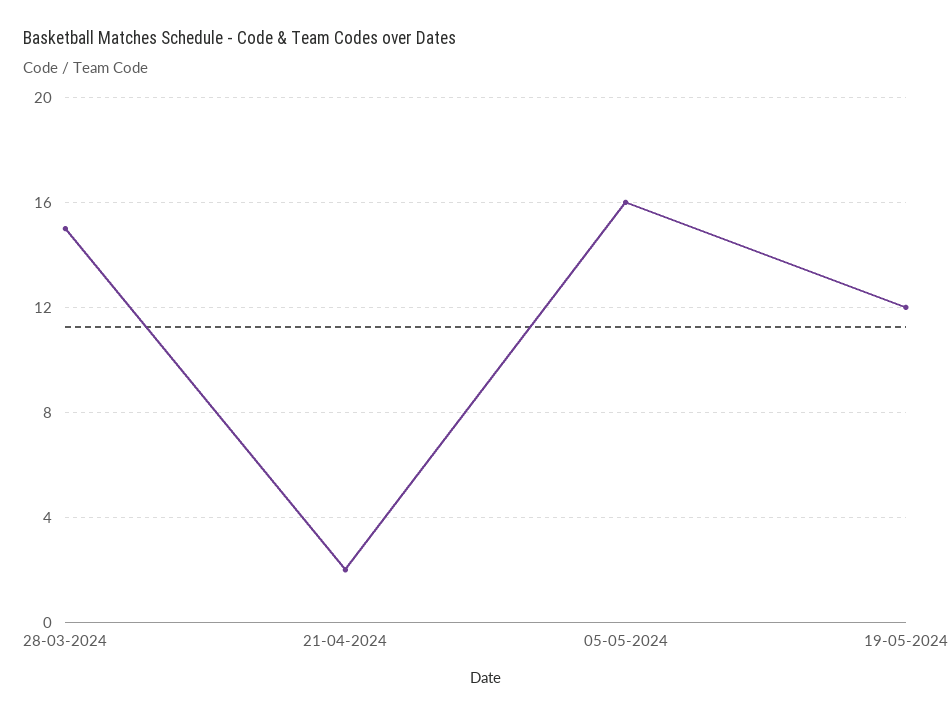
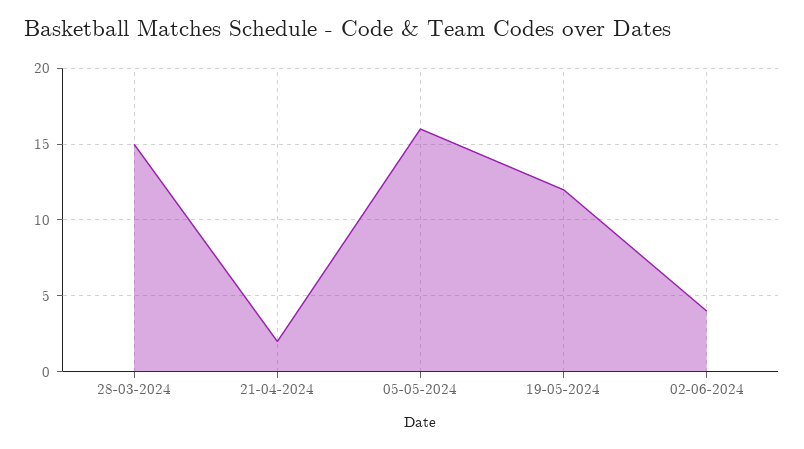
02-06-2024: none -> 4

